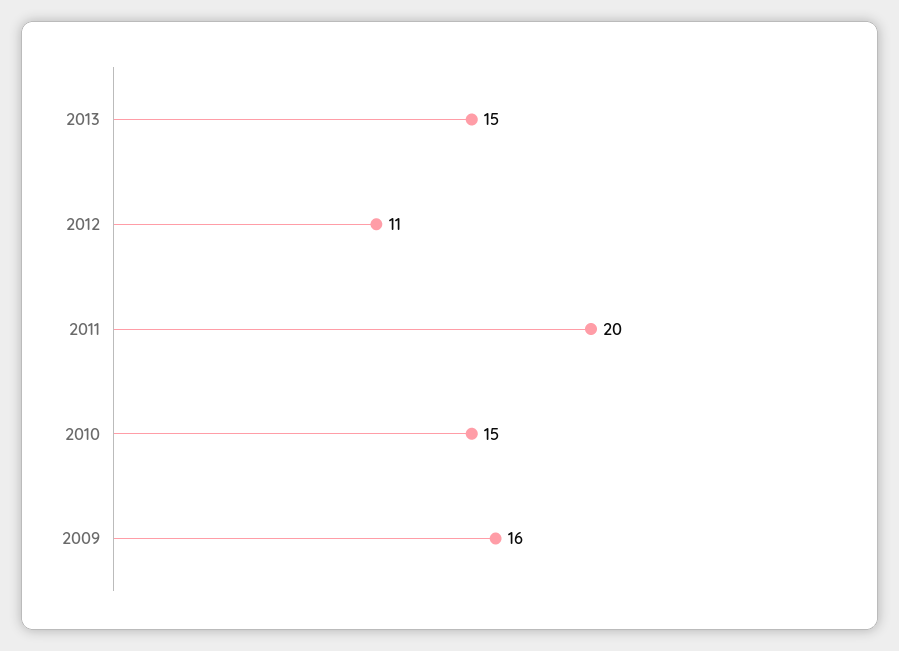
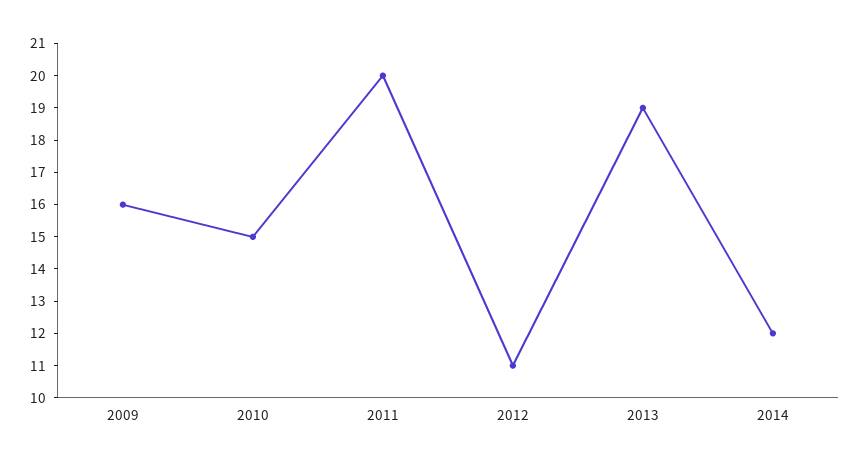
2013: 15 -> 19
2014: none -> 12

